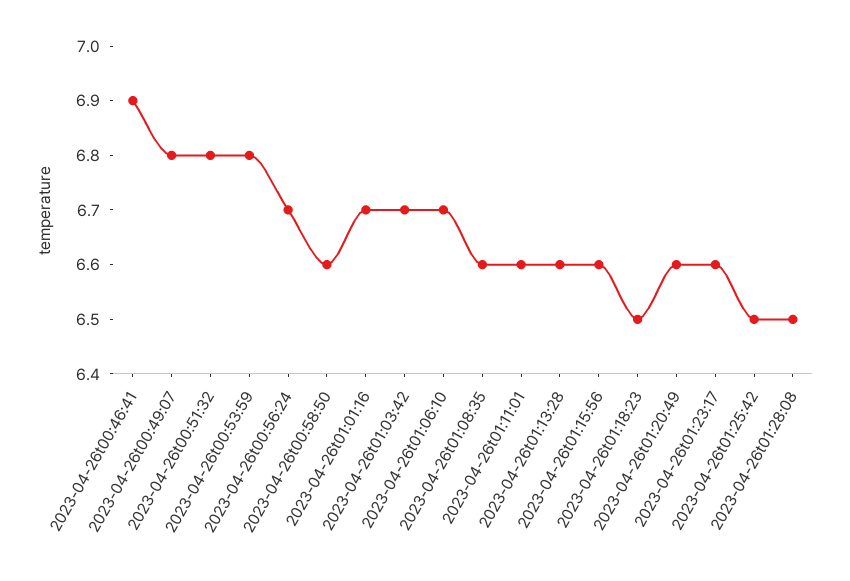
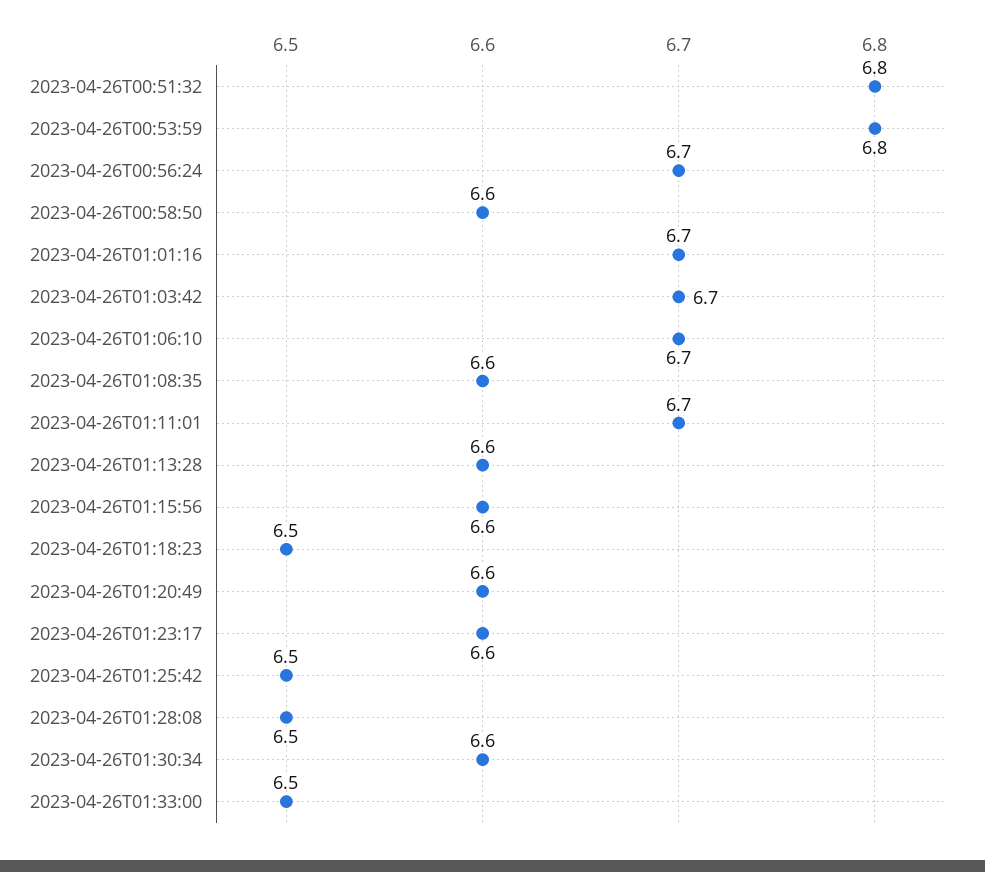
2023-04-26t00:46:41: 6.9 -> none
2023-04-26t00:49:07: 6.8 -> none
2023-04-26t01:11:01: 6.6 -> 6.7
2023-04-26T01:30:34: none -> 6.6
2023-04-26T01:33:00: none -> 6.5

